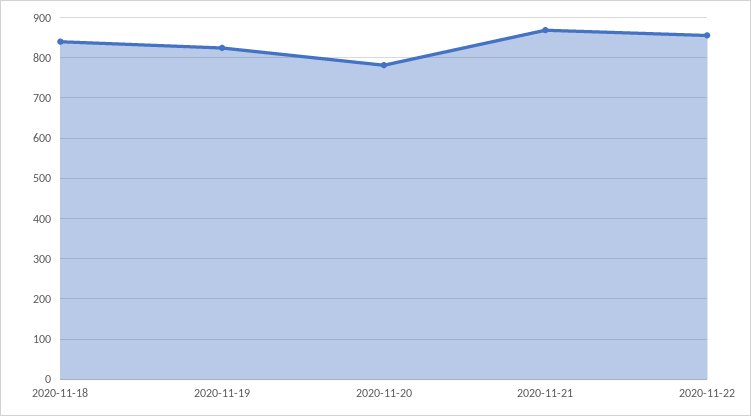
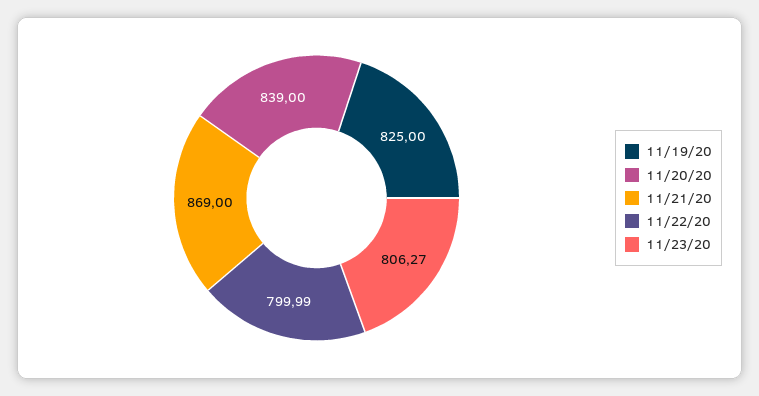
2020-11-18: 840 -> none
2020-11-20: 780 -> 839
2020-11-22: 860 -> 799.99
11/23/20: none -> 806.27

